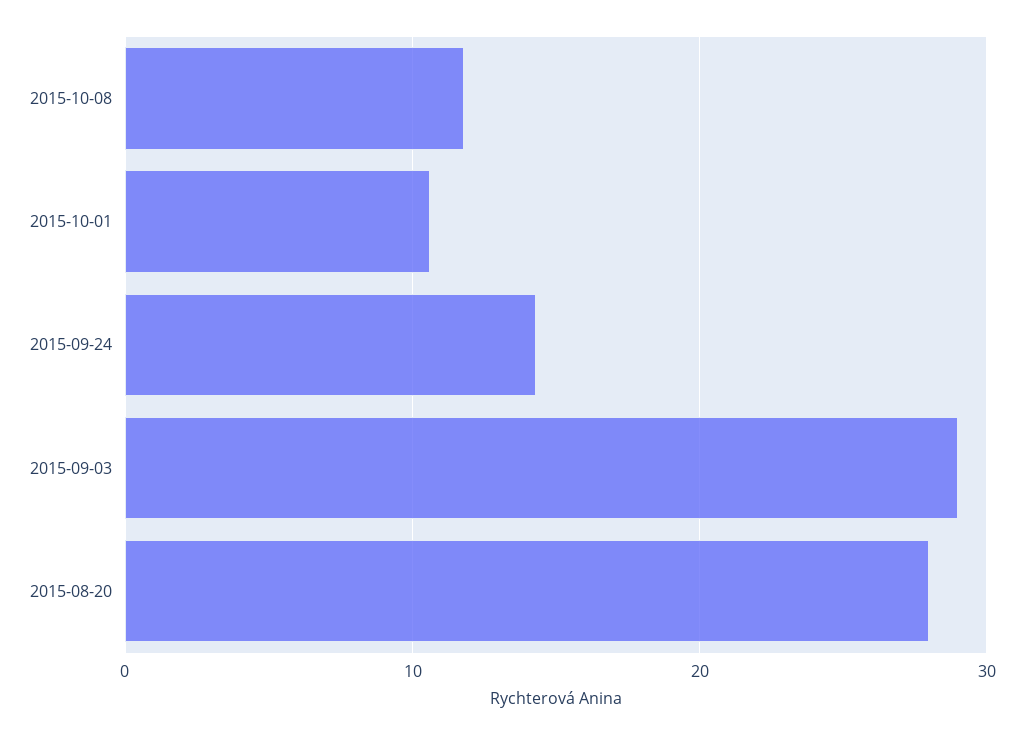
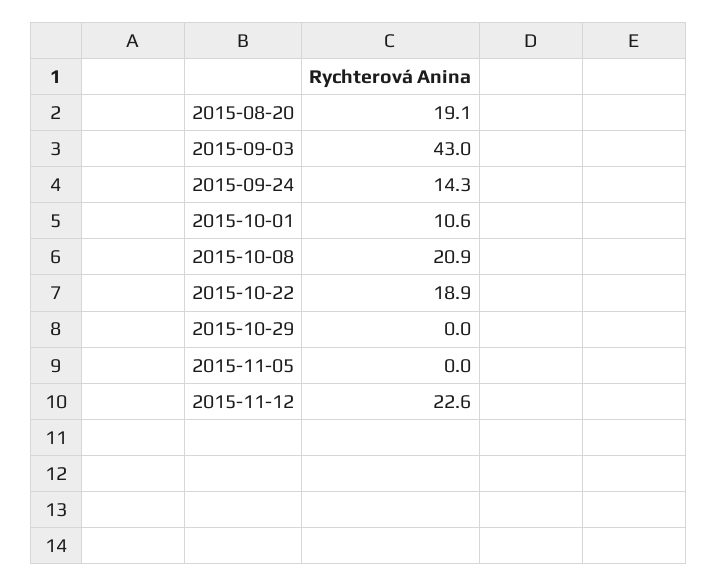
2015-10-08: 12 -> 20.9
2015-09-03: 29 -> 43
2015-08-20: 28 -> 19.1
2015-10-22: none -> 18.9
2015-10-29: none -> 0
2015-11-05: none -> 0
2015-11-12: none -> 22.6

